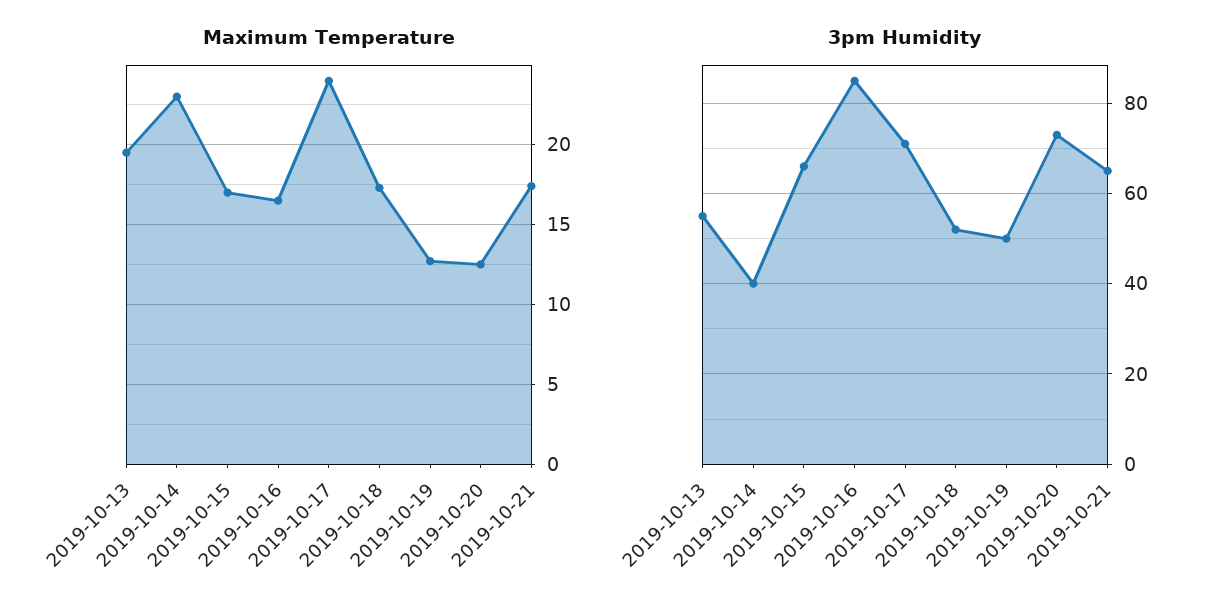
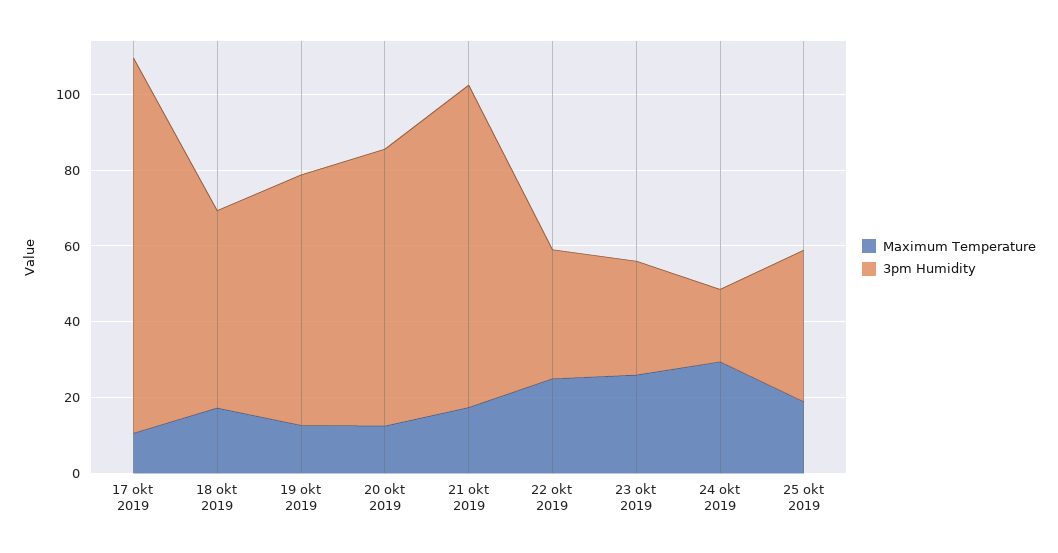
Maximum Temperature, 2019-10-13: 19.5 -> none
Maximum Temperature, 2019-10-14: 23 -> none
Maximum Temperature, 2019-10-15: 17 -> none
Maximum Temperature, 2019-10-16: 16.5 -> none
Maximum Temperature, 2019-10-17: 24 -> 10
3pm Humidity, 2019-10-13: 55 -> none
3pm Humidity, 2019-10-14: 40 -> none
3pm Humidity, 2019-10-15: 65 -> none
3pm Humidity, 2019-10-16: 85 -> none
3pm Humidity, 2019-10-17: 70 -> 100
3pm Humidity, 2019-10-19: 50 -> 65
3pm Humidity, 2019-10-21: 65 -> 85
Maximum Temperature, 22 okt 2019: none -> 25
3pm Humidity, 22 okt 2019: none -> 35
Maximum Temperature, 23 okt 2019: none -> 25
3pm Humidity, 23 okt 2019: none -> 30
Maximum Temperature, 24 okt 2019: none -> 30
3pm Humidity, 24 okt 2019: none -> 20
Maximum Temperature, 25 okt 2019: none -> 20
3pm Humidity, 25 okt 2019: none -> 40

